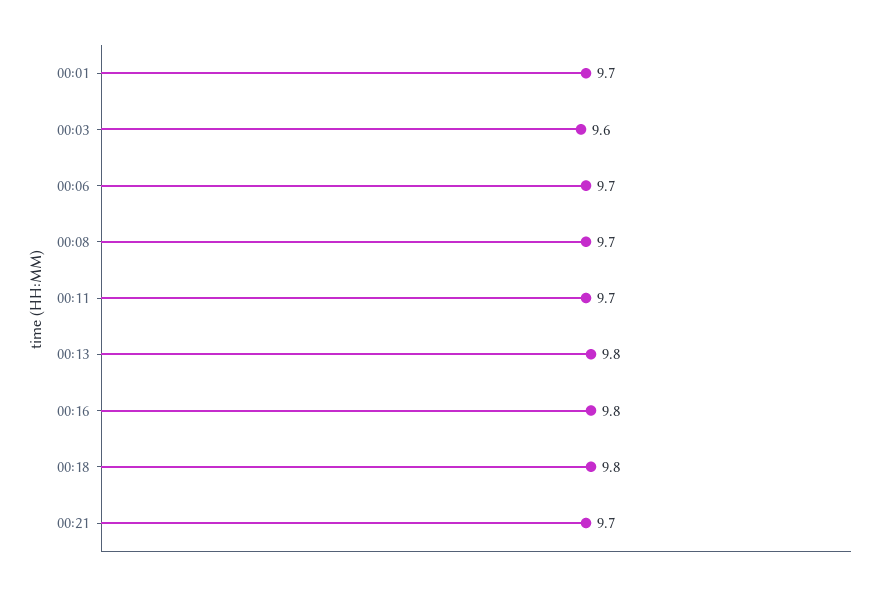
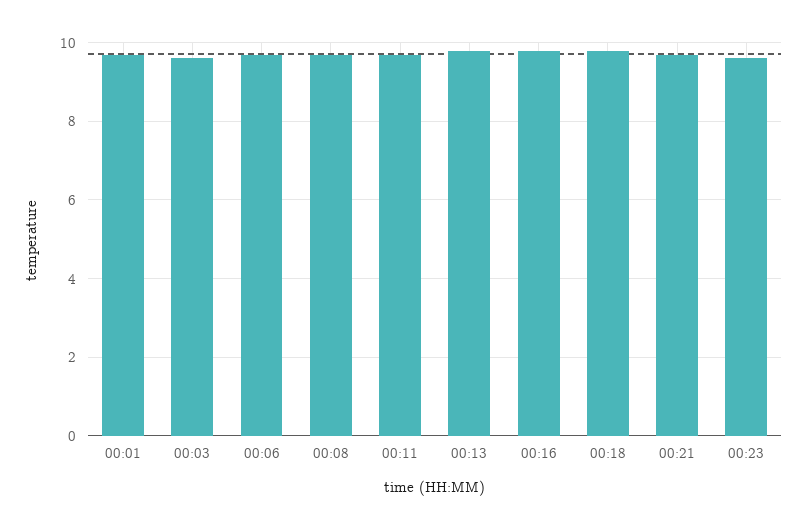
00:23: none -> 9.5

